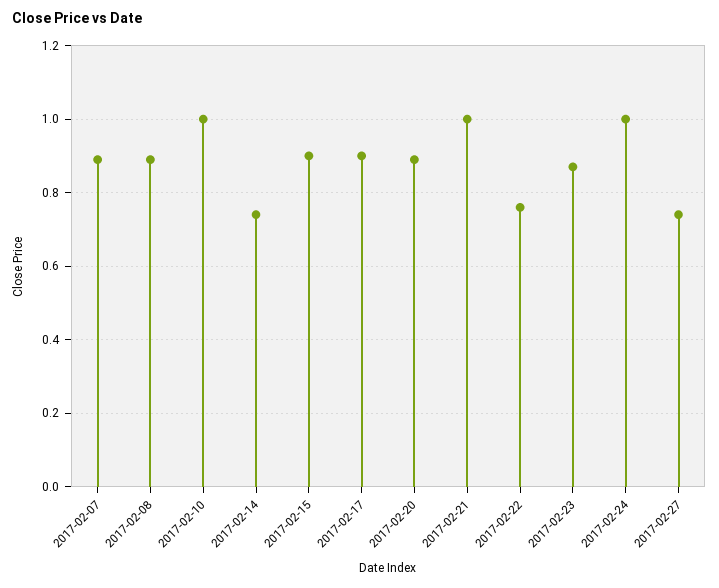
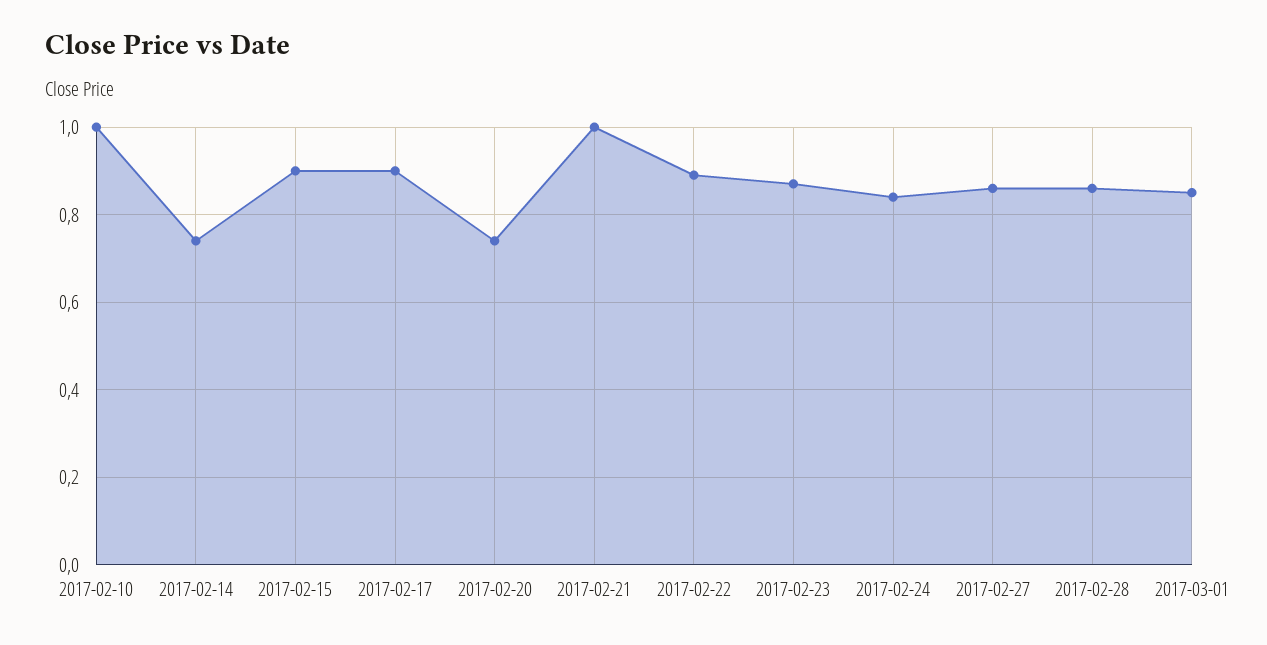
2017-02-07: 0.9 -> none
2017-02-08: 0.9 -> none
2017-02-20: 0.9 -> 0.75
2017-02-22: 0.75 -> 0.9
2017-02-24: 1 -> 0.85
2017-02-27: 0.75 -> 0.85
2017-02-28: none -> 0.85
2017-03-01: none -> 0.85

